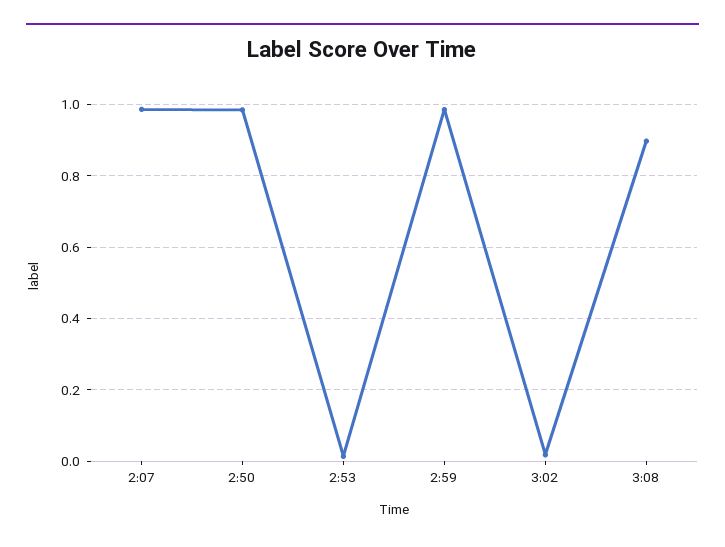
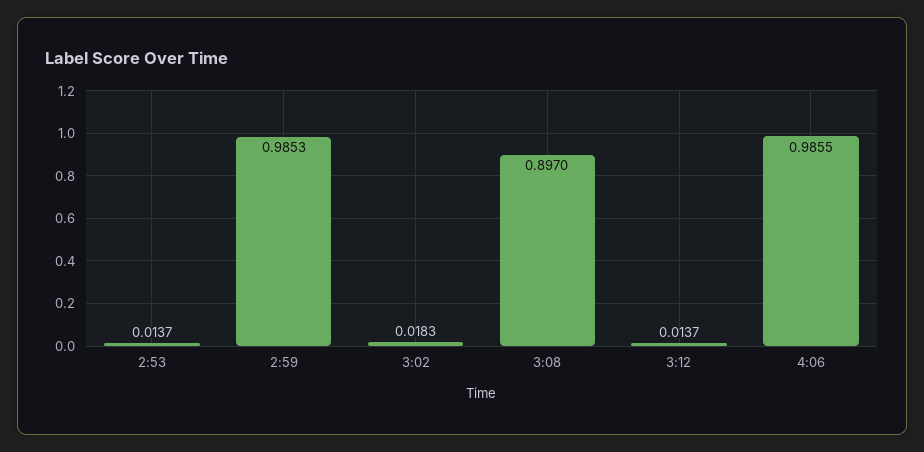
2:07: 0.98 -> none
2:50: 0.98 -> none
3:12: none -> 0.0137
4:06: none -> 0.9855

